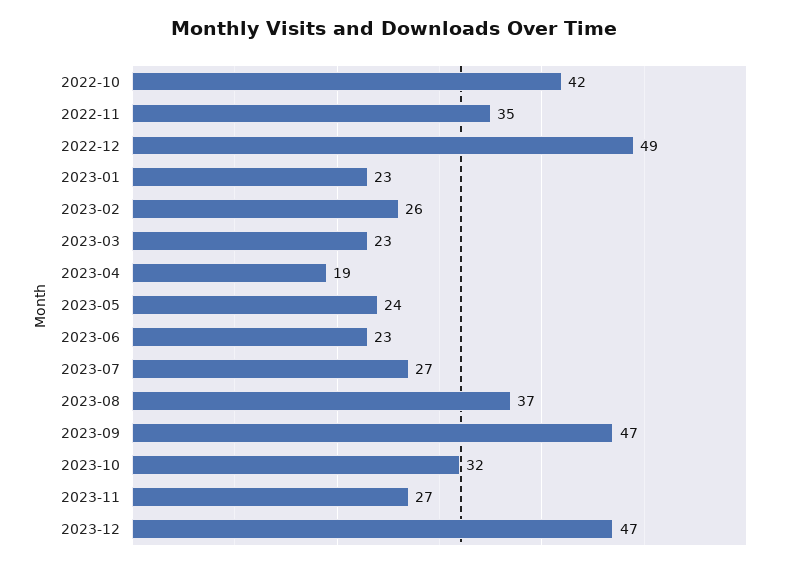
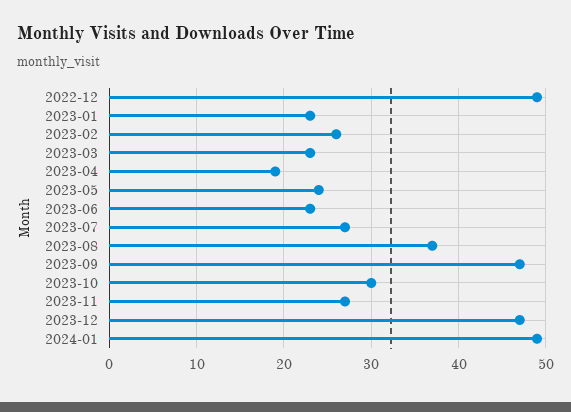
2022-10: 42 -> none
2022-11: 35 -> none
2023-10: 32 -> 30
2024-01: none -> 49

